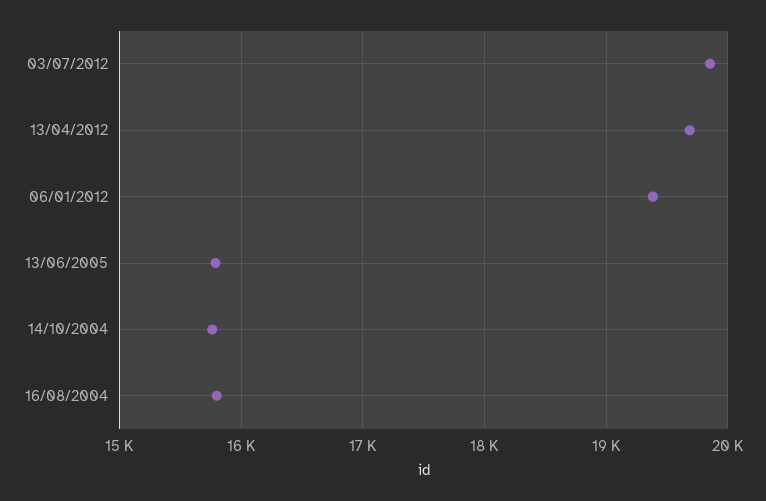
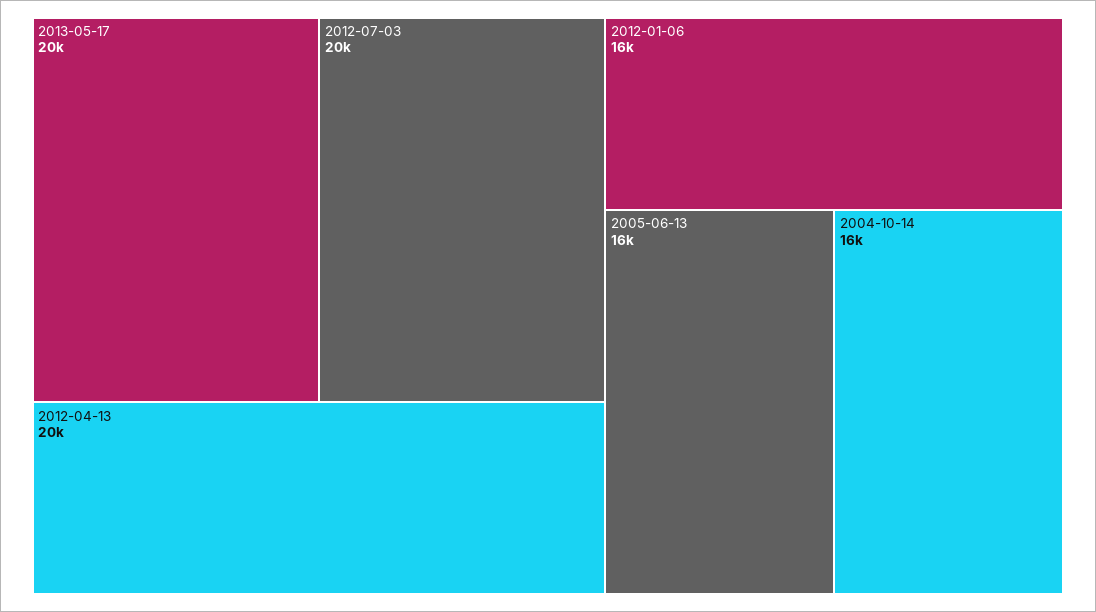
06/01/2012: 19400 -> 16000
16/08/2004: 15800 -> none
2013-05-17: none -> 20000

